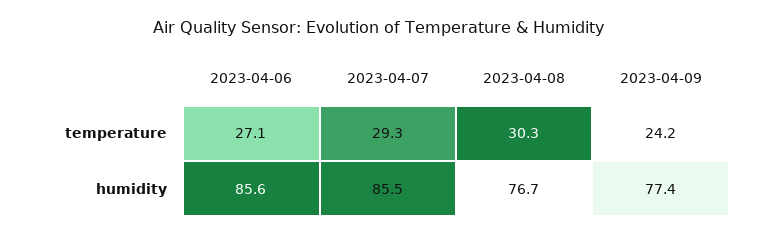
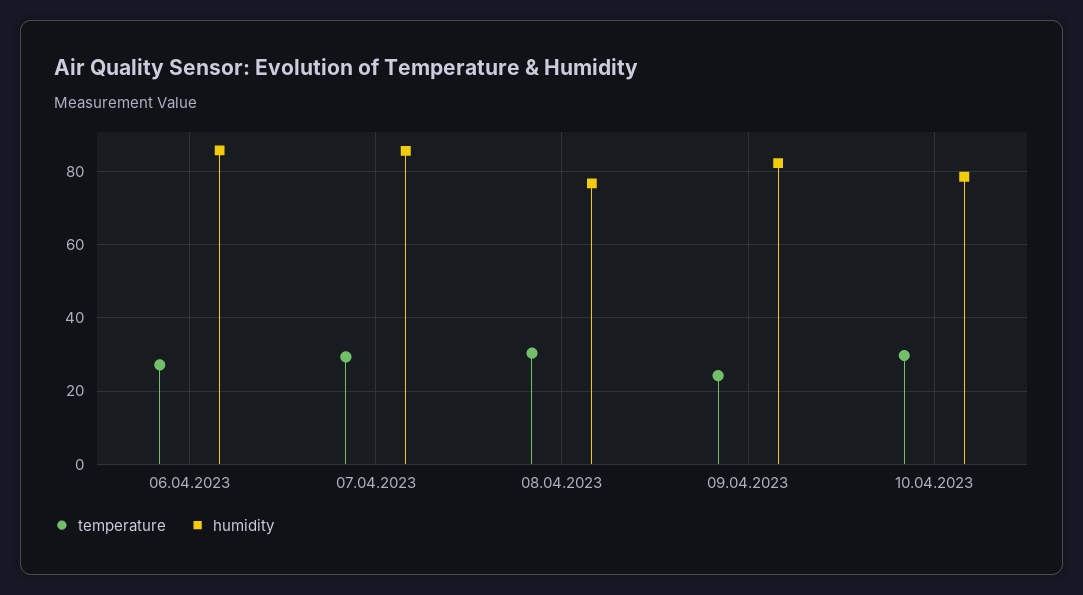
humidity, 2023-04-09: 77.4 -> 82
temperature, 10.04.2023: none -> 30
humidity, 10.04.2023: none -> 78

